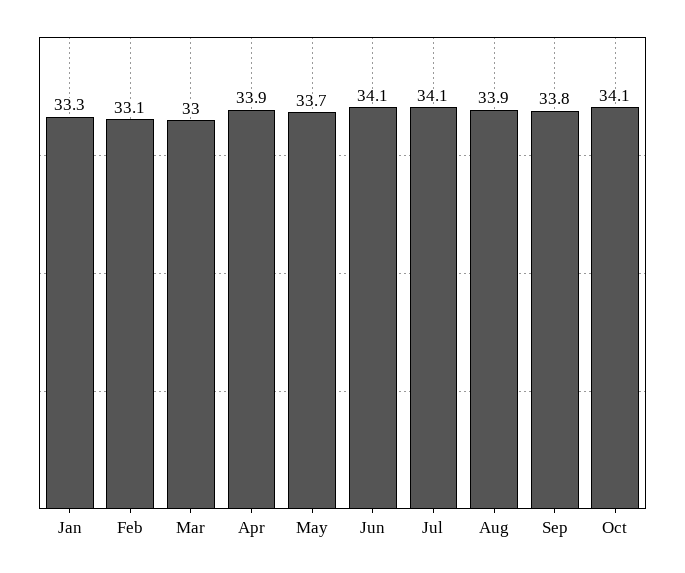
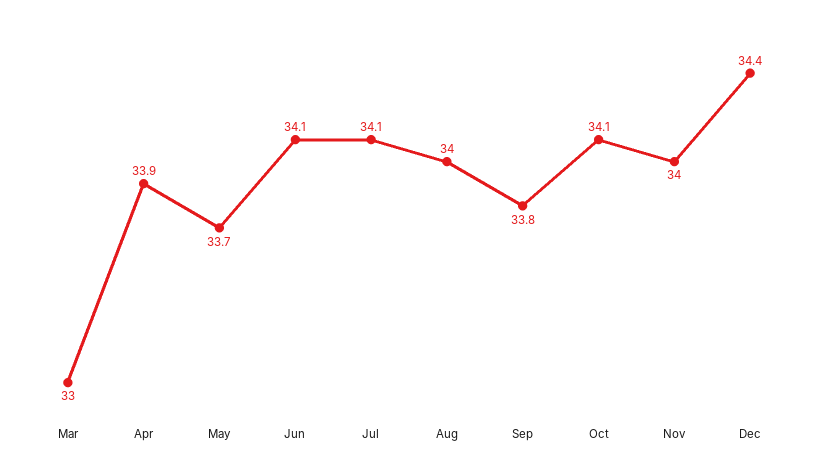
Jan: 33.3 -> none
Feb: 33.1 -> none
Aug: 33.9 -> 34
Nov: none -> 34
Dec: none -> 34.4

